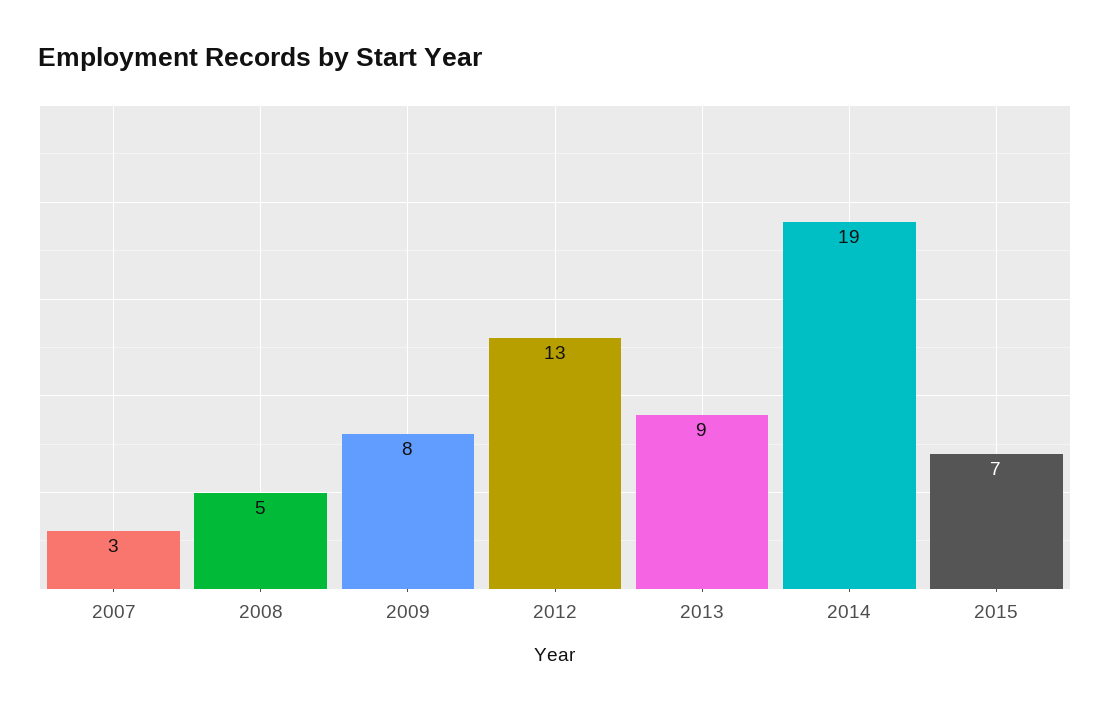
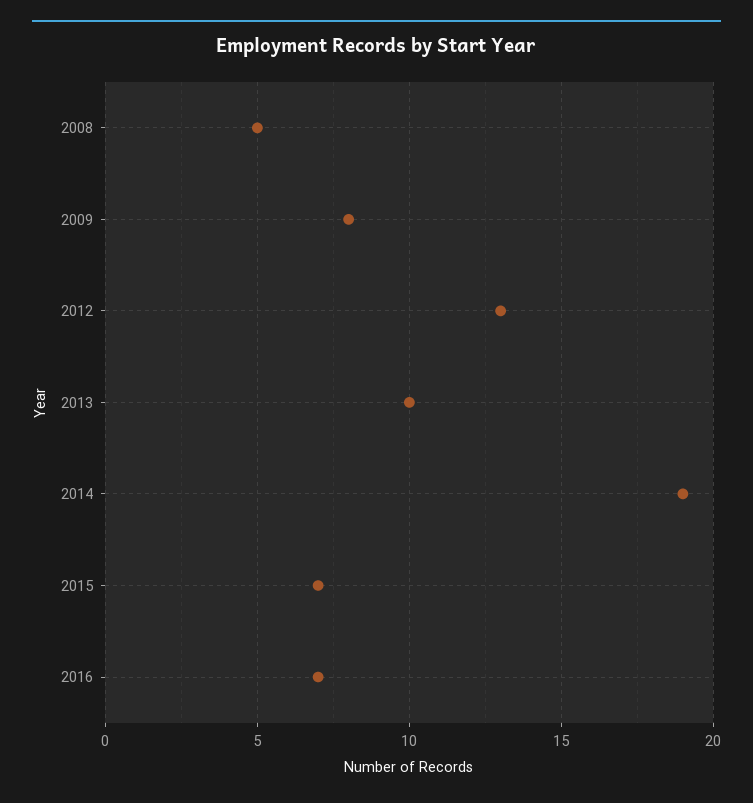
2007: 3 -> none
2013: 9 -> 10
2016: none -> 7

